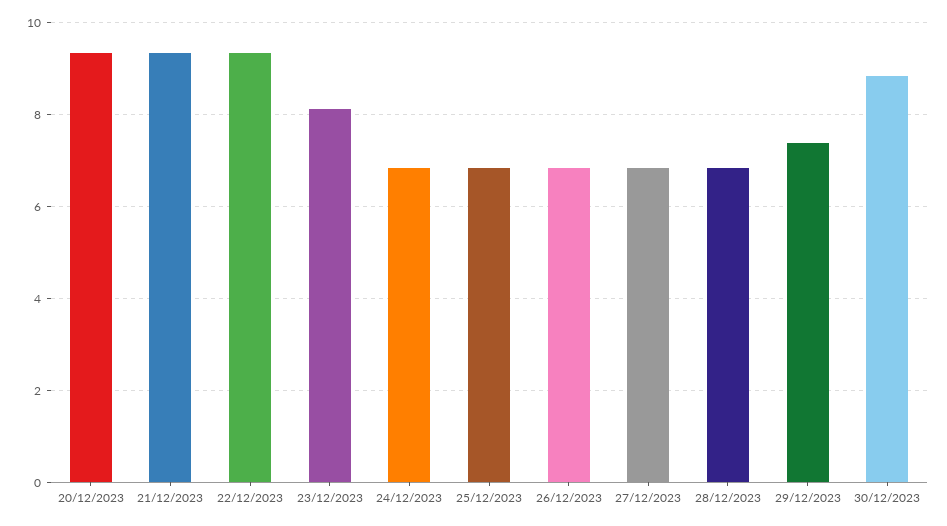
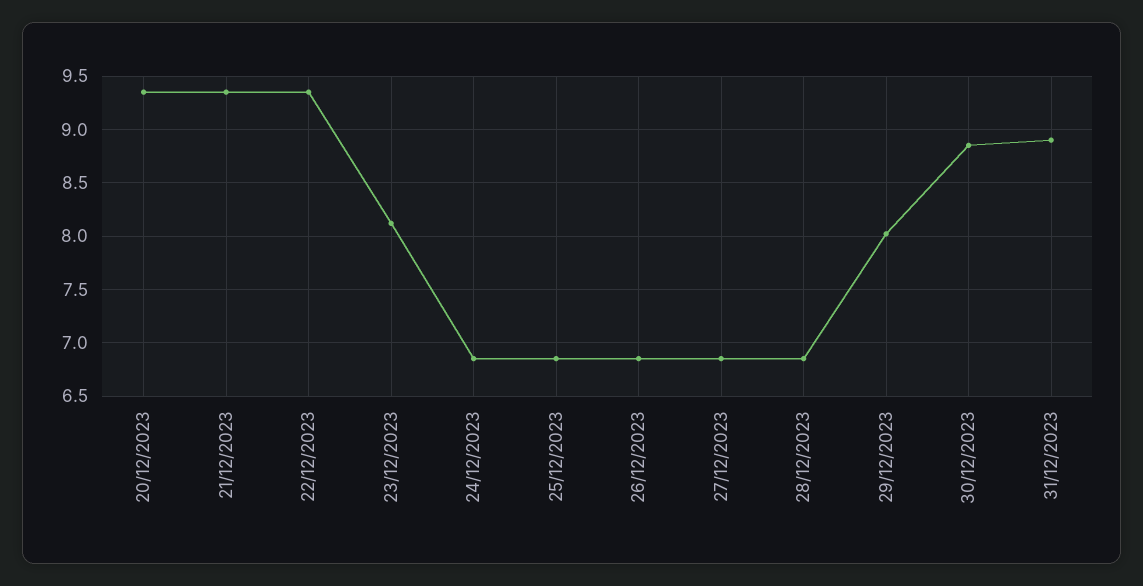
29/12/2023: 7.4 -> 8
31/12/2023: none -> 8.9

